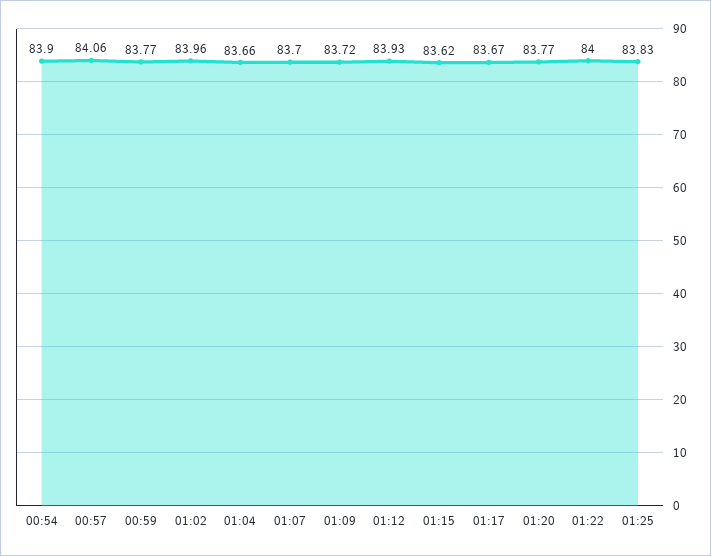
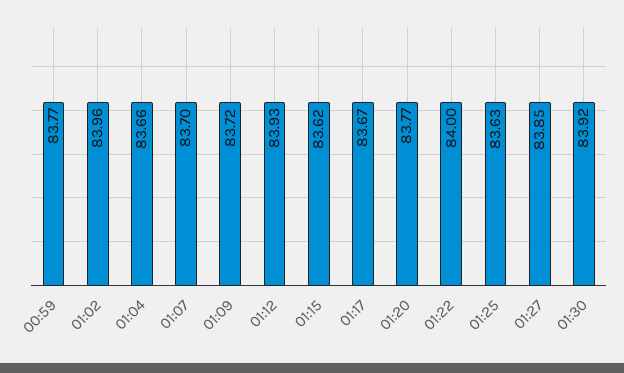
00:54: 83.9 -> none
00:57: 84.06 -> none
01:25: 83.83 -> 83.63
01:27: none -> 83.85
01:30: none -> 83.92

